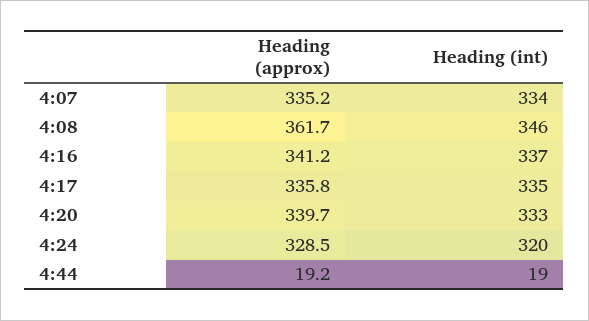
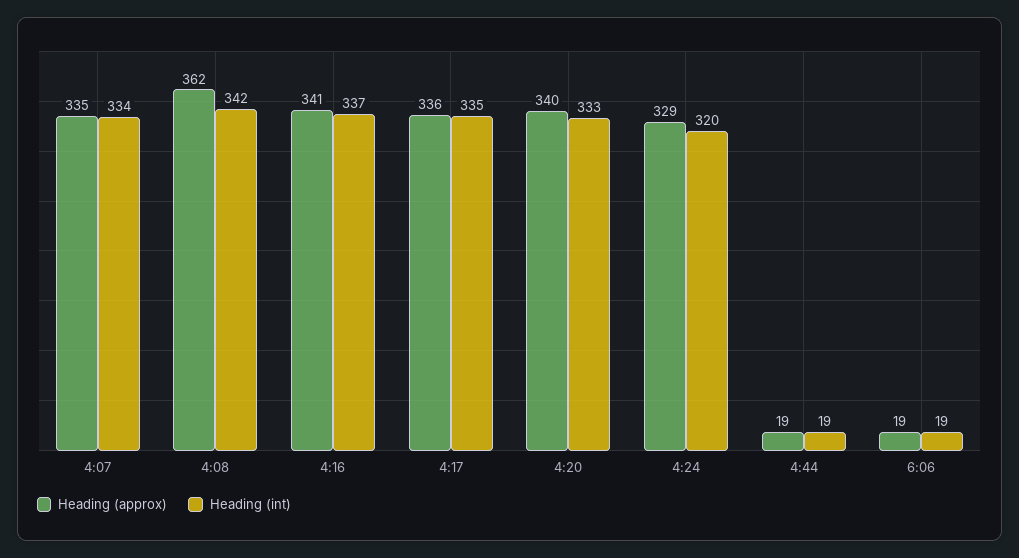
Heading (int), 4:08: 346 -> 342
Heading (approx), 6:06: none -> 19
Heading (int), 6:06: none -> 19

